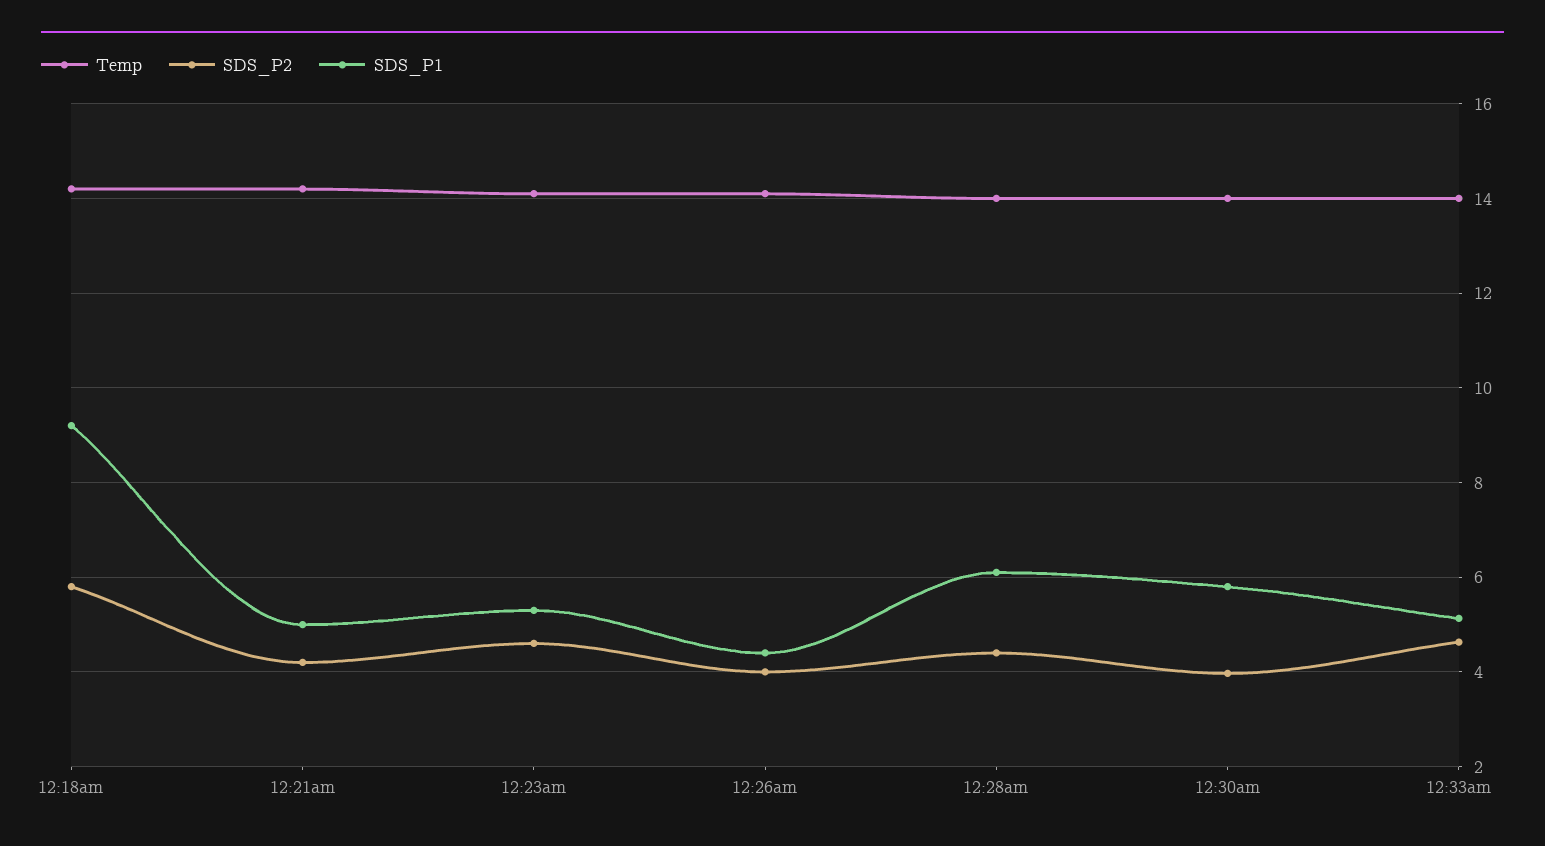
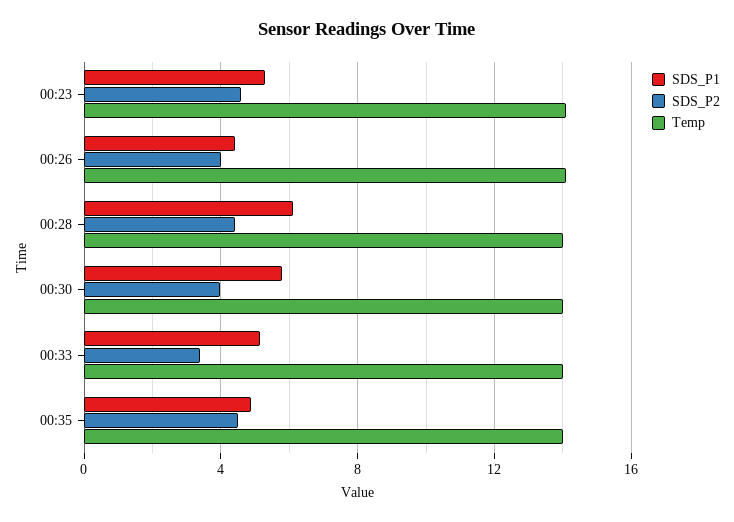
Temp, 12:18am: 14.2 -> none
SDS_P2, 12:18am: 5.8 -> none
SDS_P1, 12:18am: 9.2 -> none
Temp, 12:21am: 14.2 -> none
SDS_P2, 12:21am: 4.2 -> none
SDS_P1, 12:21am: 5 -> none
SDS_P2, 12:33am: 4.6 -> 3.5
SDS_P1, 00:35: none -> 5
SDS_P2, 00:35: none -> 4.5
Temp, 00:35: none -> 14

